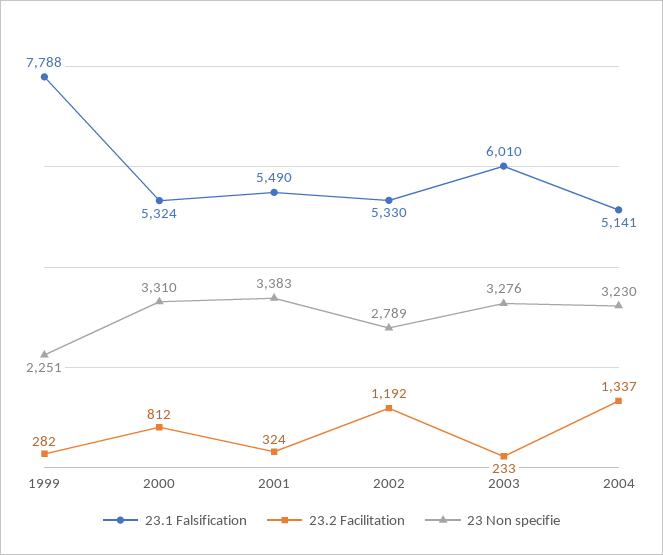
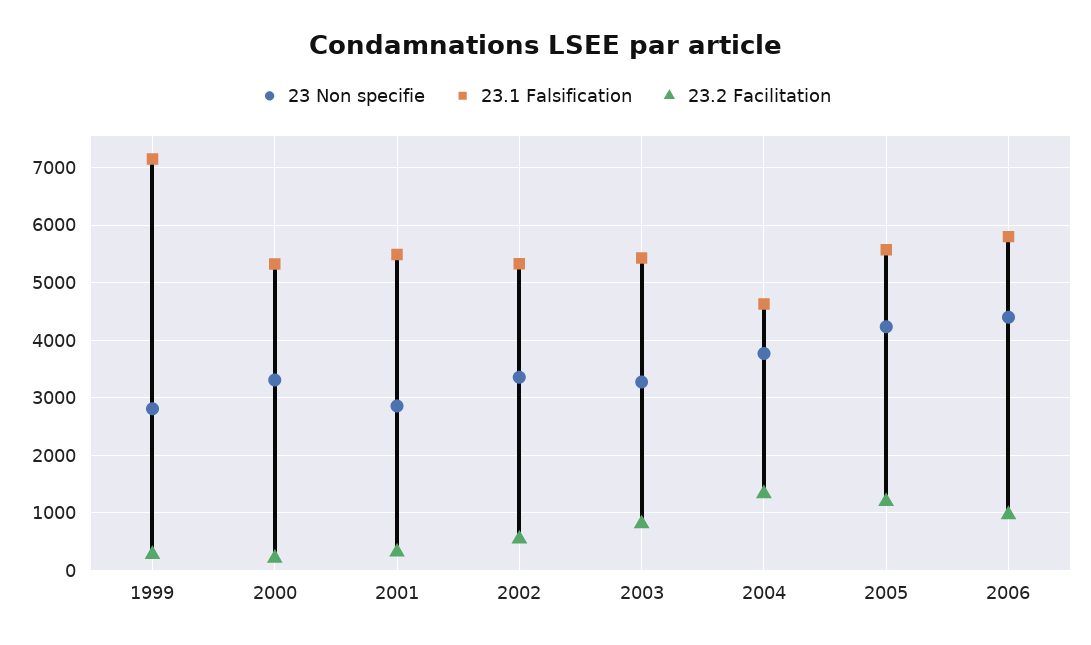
23.1 Falsification, 1999: 7788 -> 7200
23 Non specifie, 1999: 2251 -> 2800
23.2 Facilitation, 2000: 812 -> 200
23 Non specifie, 2001: 3383 -> 2800
23.2 Facilitation, 2002: 1192 -> 600
23 Non specifie, 2002: 2789 -> 3400
23.1 Falsification, 2003: 6010 -> 5400
23.2 Facilitation, 2003: 233 -> 800
23.1 Falsification, 2004: 5141 -> 4600
23 Non specifie, 2004: 3230 -> 3800
23 Non specifie, 2005: none -> 4200
23.1 Falsification, 2005: none -> 5600
23.2 Facilitation, 2005: none -> 1200
23 Non specifie, 2006: none -> 4400
23.1 Falsification, 2006: none -> 5800
23.2 Facilitation, 2006: none -> 1000

